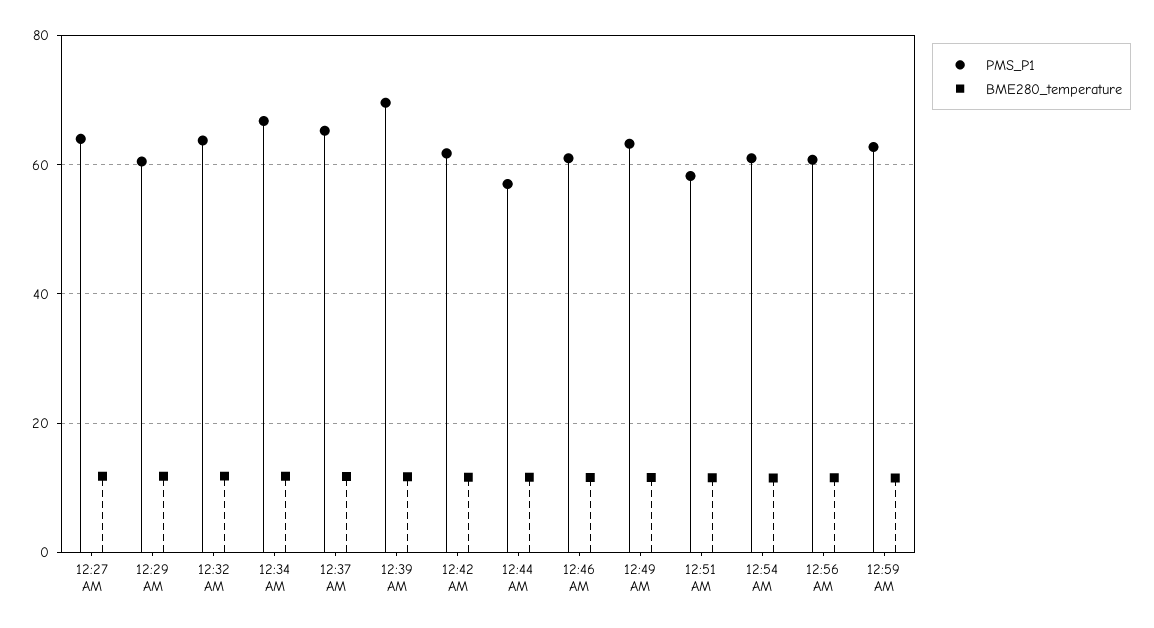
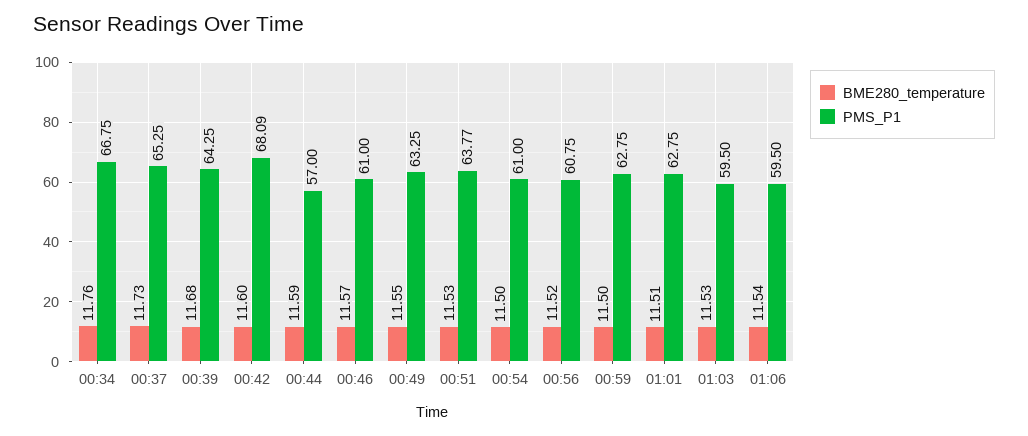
PMS_P1, 12:27 AM: 64 -> none
BME280_temperature, 12:27 AM: 12 -> none
PMS_P1, 12:29 AM: 60 -> none
BME280_temperature, 12:29 AM: 12 -> none
PMS_P1, 12:32 AM: 64 -> none
BME280_temperature, 12:32 AM: 12 -> none
PMS_P1, 12:39 AM: 70 -> 64.25
PMS_P1, 12:42 AM: 62 -> 68.09
PMS_P1, 12:51 AM: 58 -> 63.77
BME280_temperature, 01:01: none -> 11.51
PMS_P1, 01:01: none -> 62.75
BME280_temperature, 01:03: none -> 11.53
PMS_P1, 01:03: none -> 59.5
BME280_temperature, 01:06: none -> 11.54
PMS_P1, 01:06: none -> 59.5

